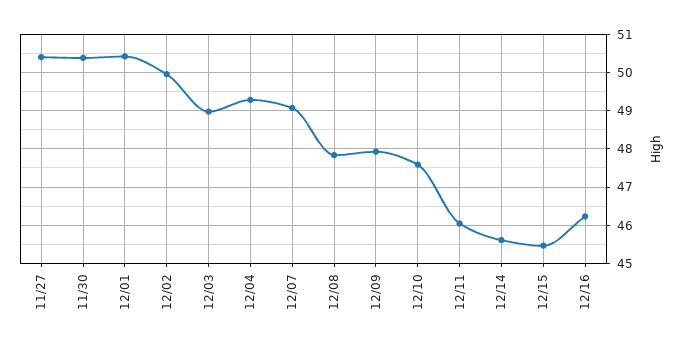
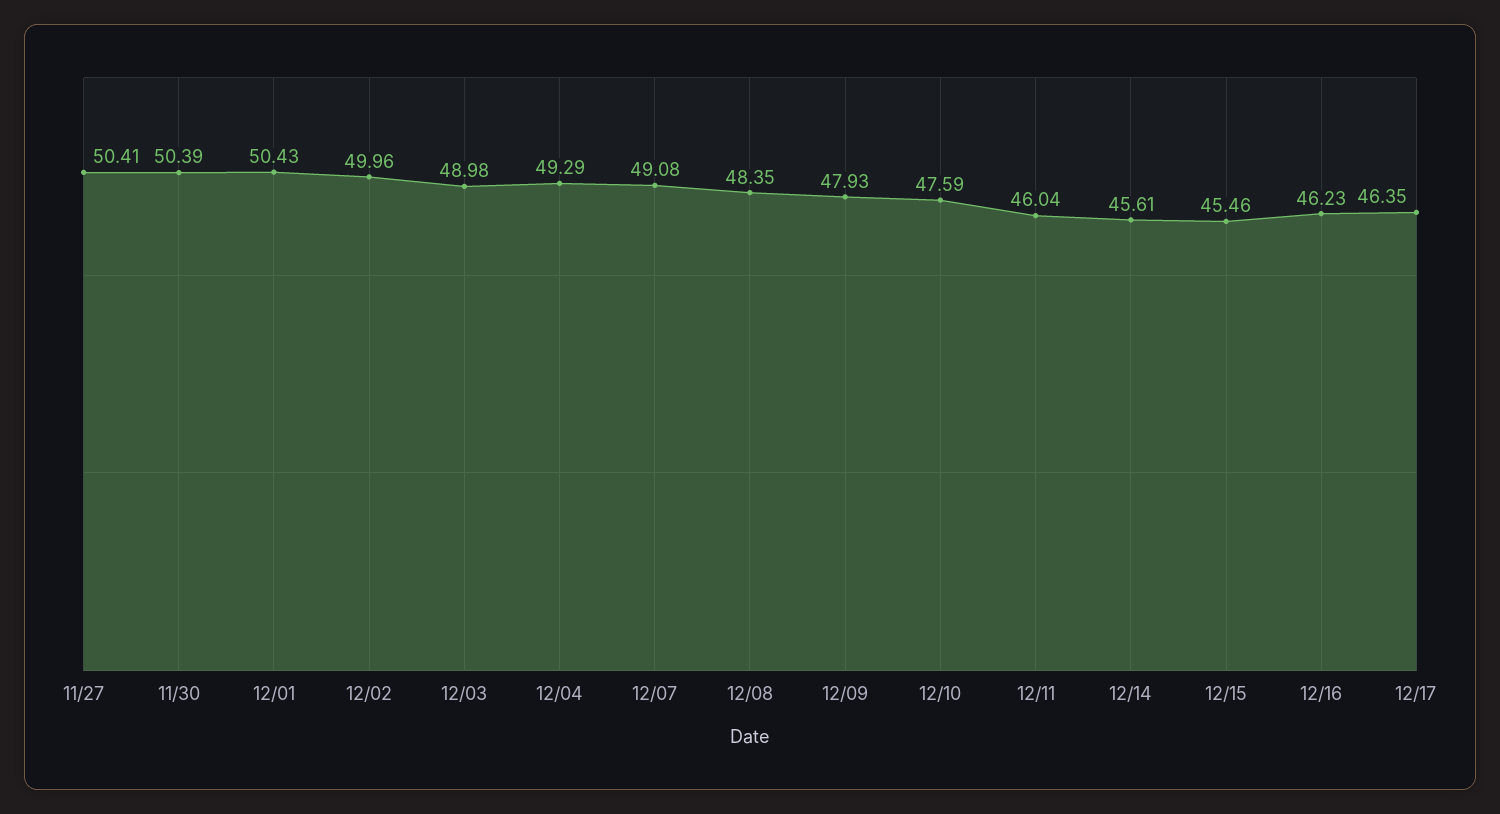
12/08: 47.8 -> 48.35
12/17: none -> 46.35

